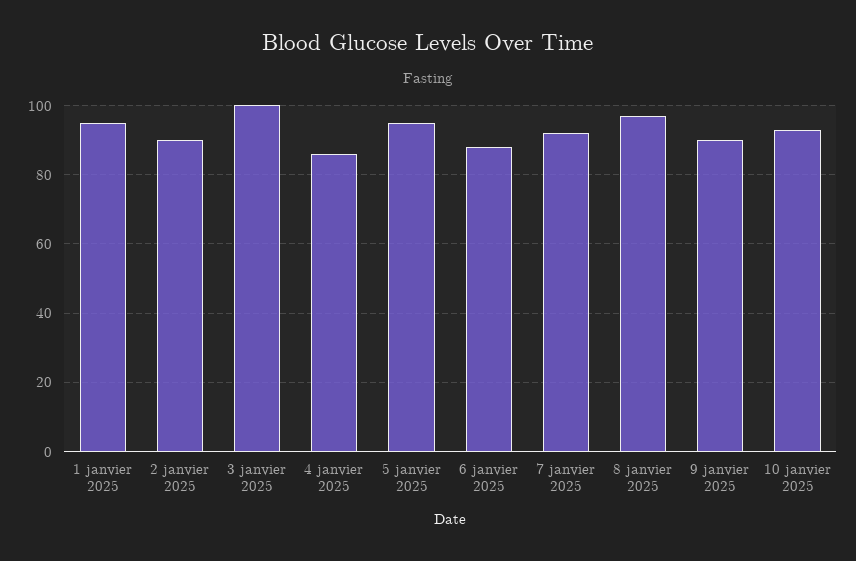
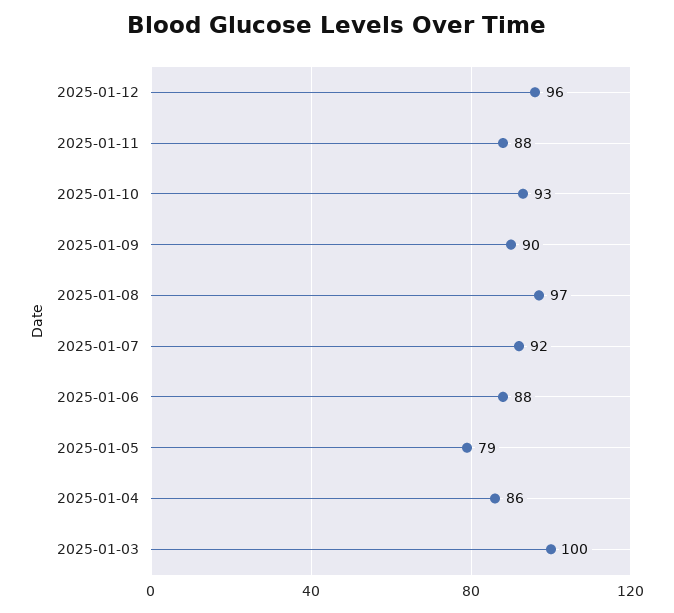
1 janvier 2025: 95 -> none
2 janvier 2025: 90 -> none
5 janvier 2025: 95 -> 79
2025-01-12: none -> 96
2025-01-11: none -> 88

